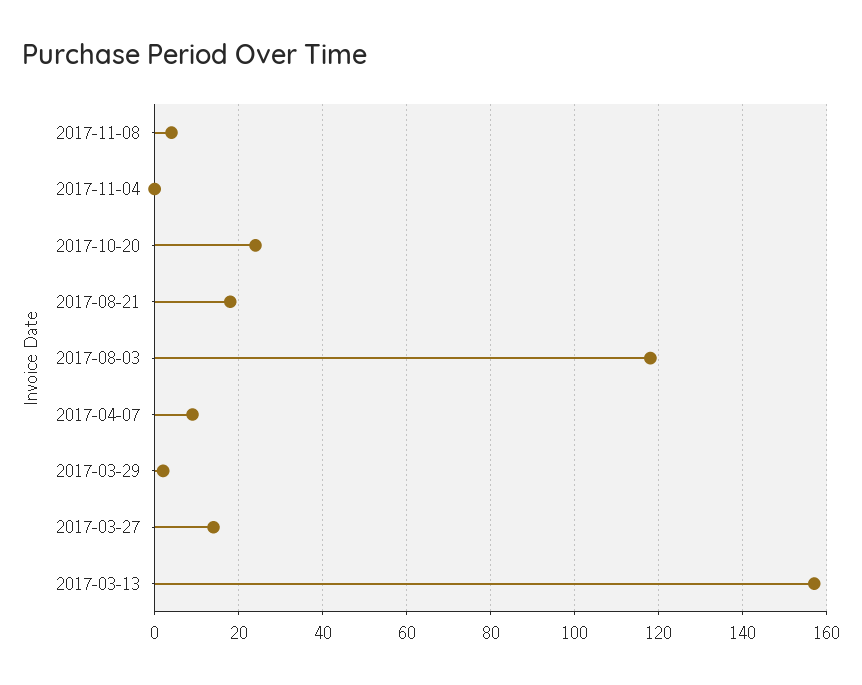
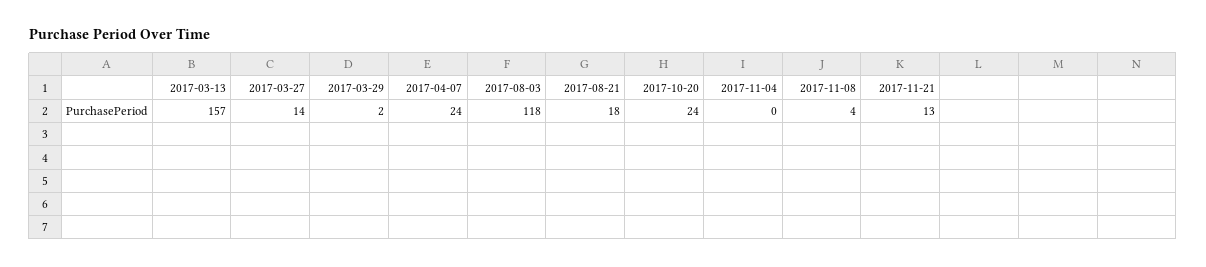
2017-04-07: 10 -> 24
2017-11-21: none -> 13

